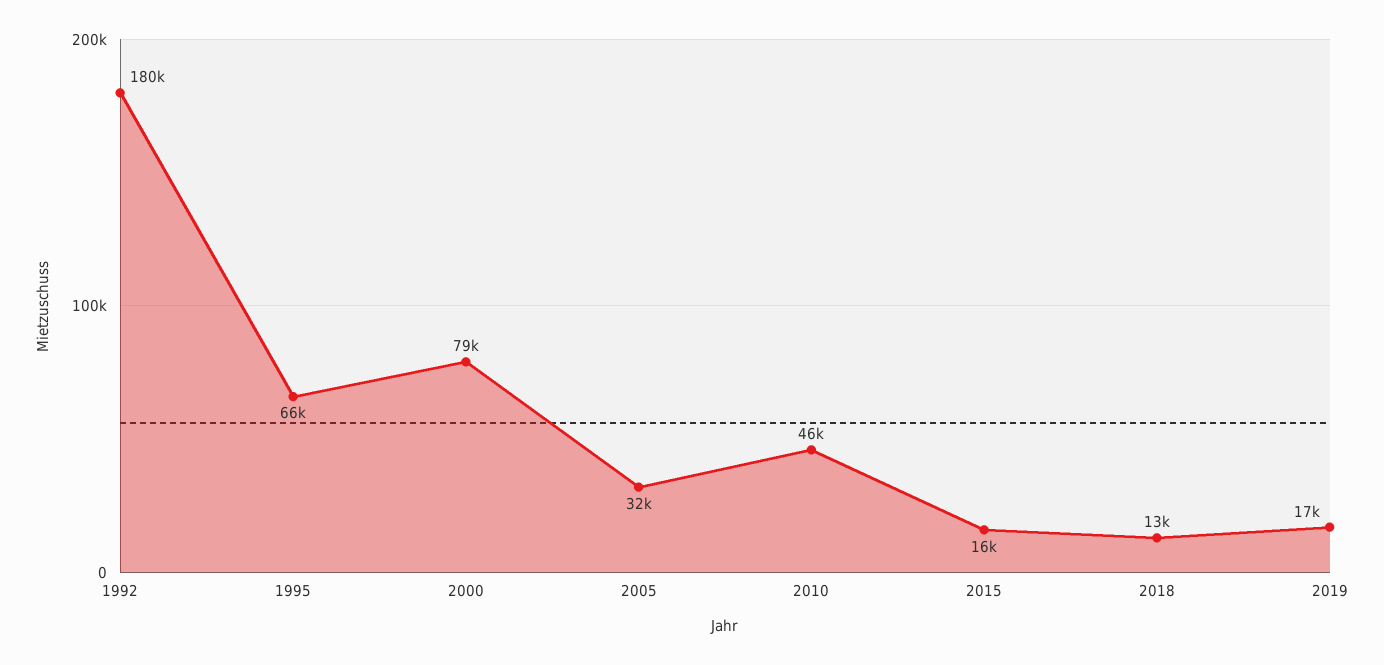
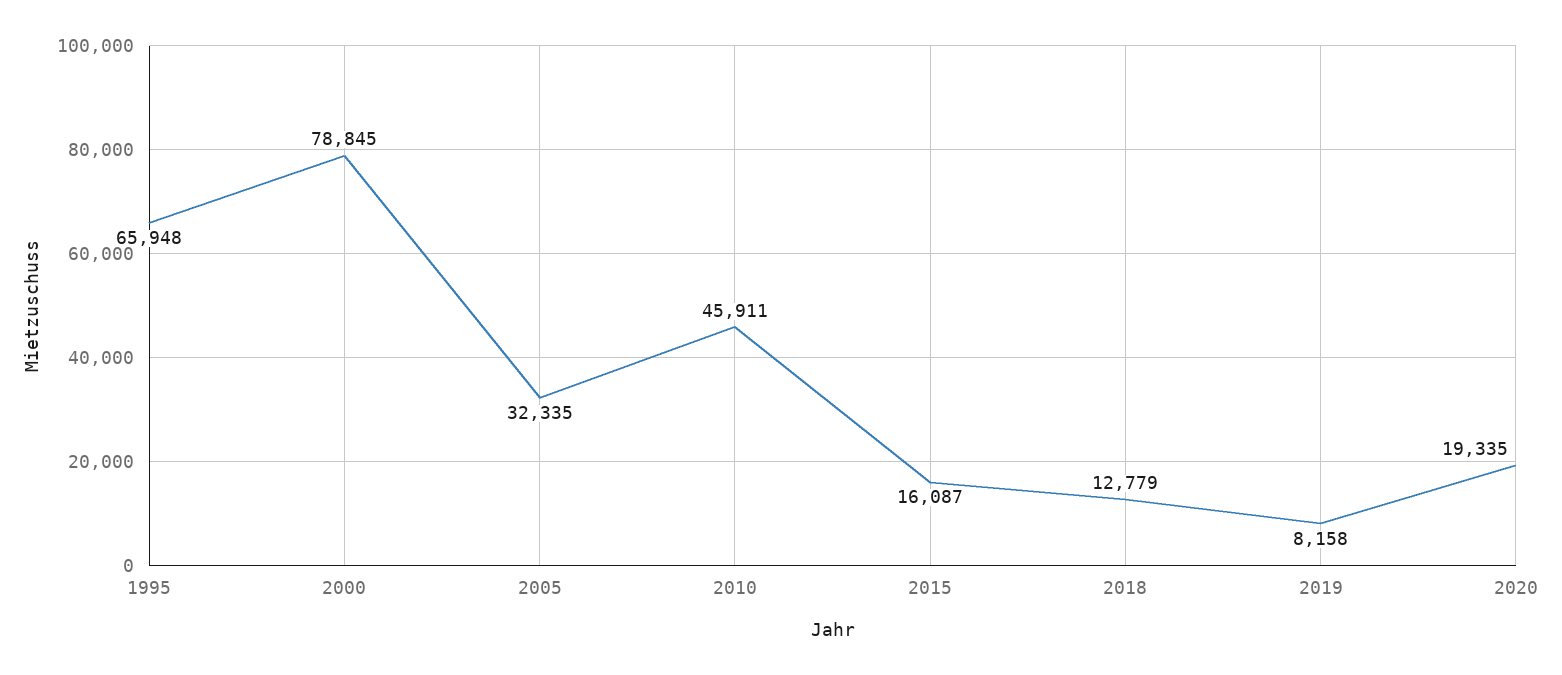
1992: 180000 -> none
2019: 17000 -> 8158
2020: none -> 19335

